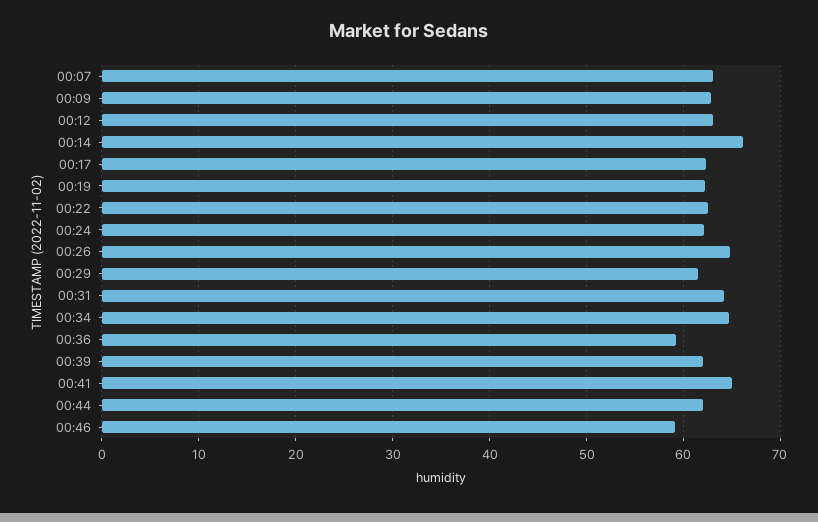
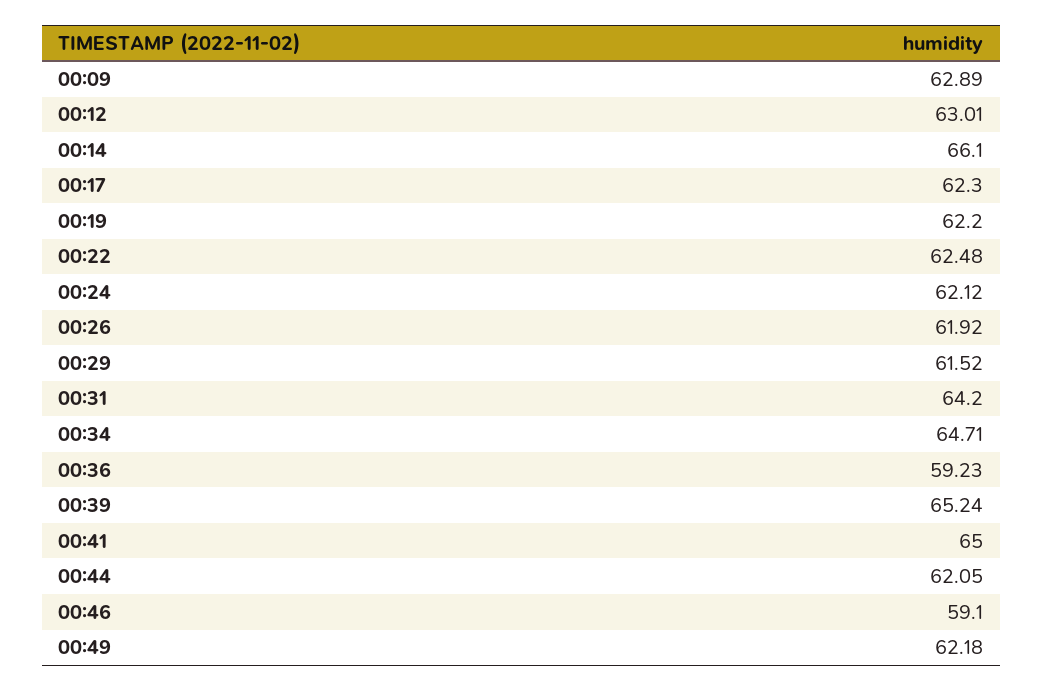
00:07: 63 -> none
00:26: 65 -> 61.92
00:39: 62 -> 65.24
00:49: none -> 62.18

